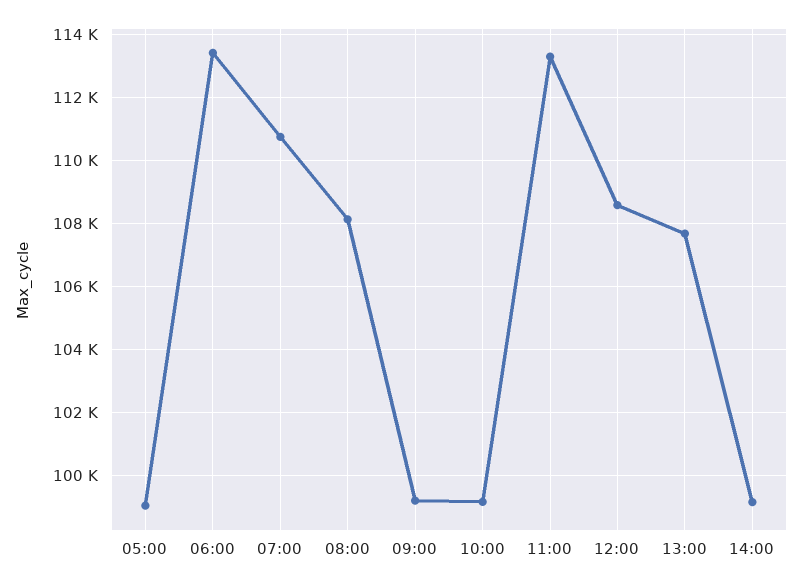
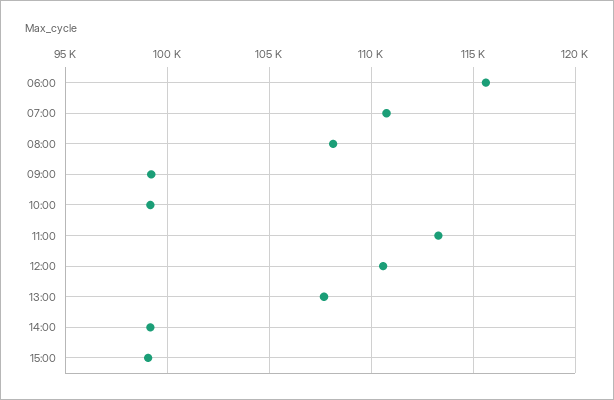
05:00: 99000 -> none
06:00: 113400 -> 115500
12:00: 108600 -> 110500
15:00: none -> 99000

